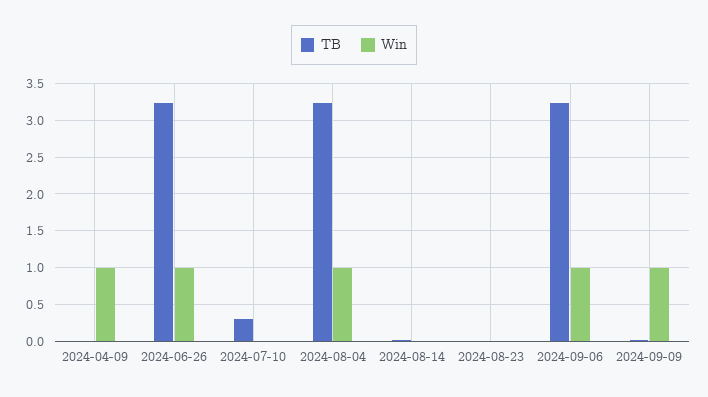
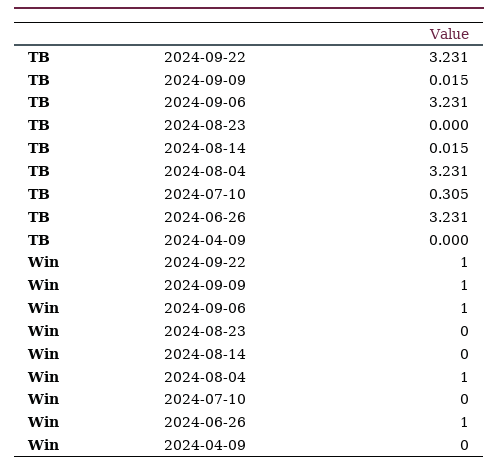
Win, 2024-04-09: 1 -> 0
TB, 2024-09-22: none -> 3.231
Win, 2024-09-22: none -> 1

